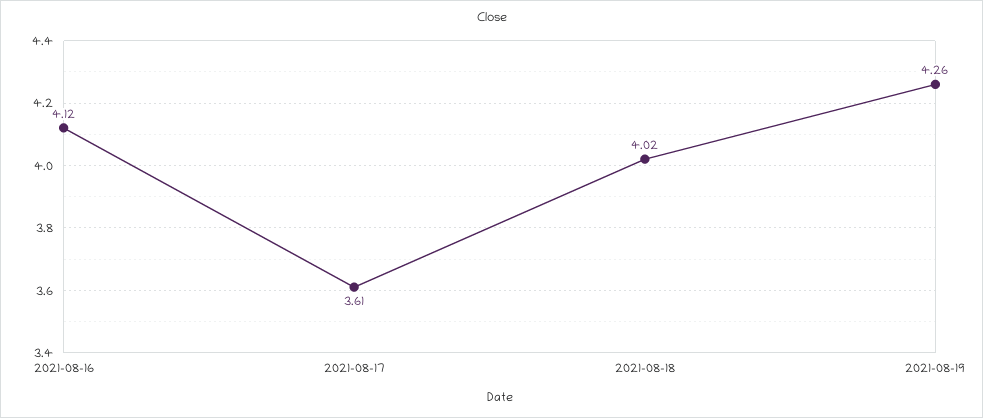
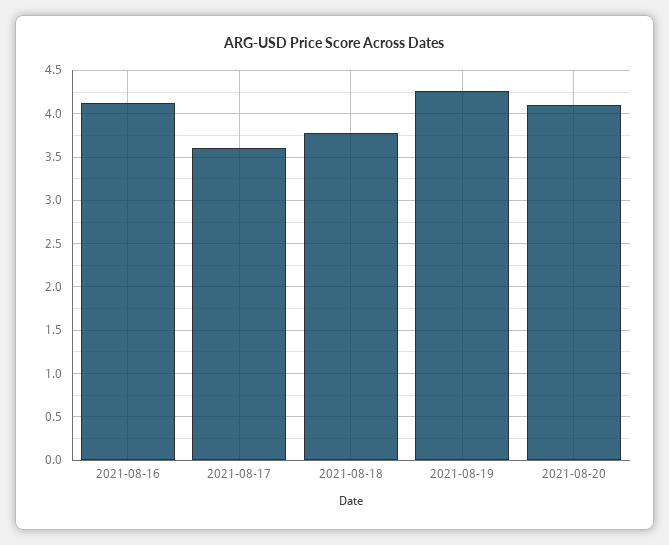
2021-08-18: 4.02 -> 3.8
2021-08-20: none -> 4.1

